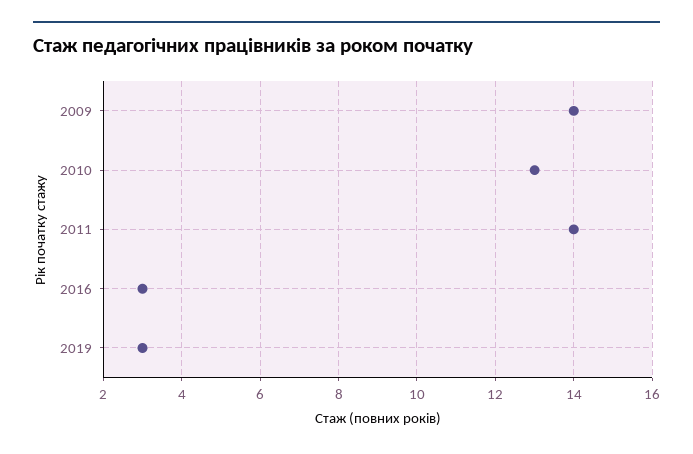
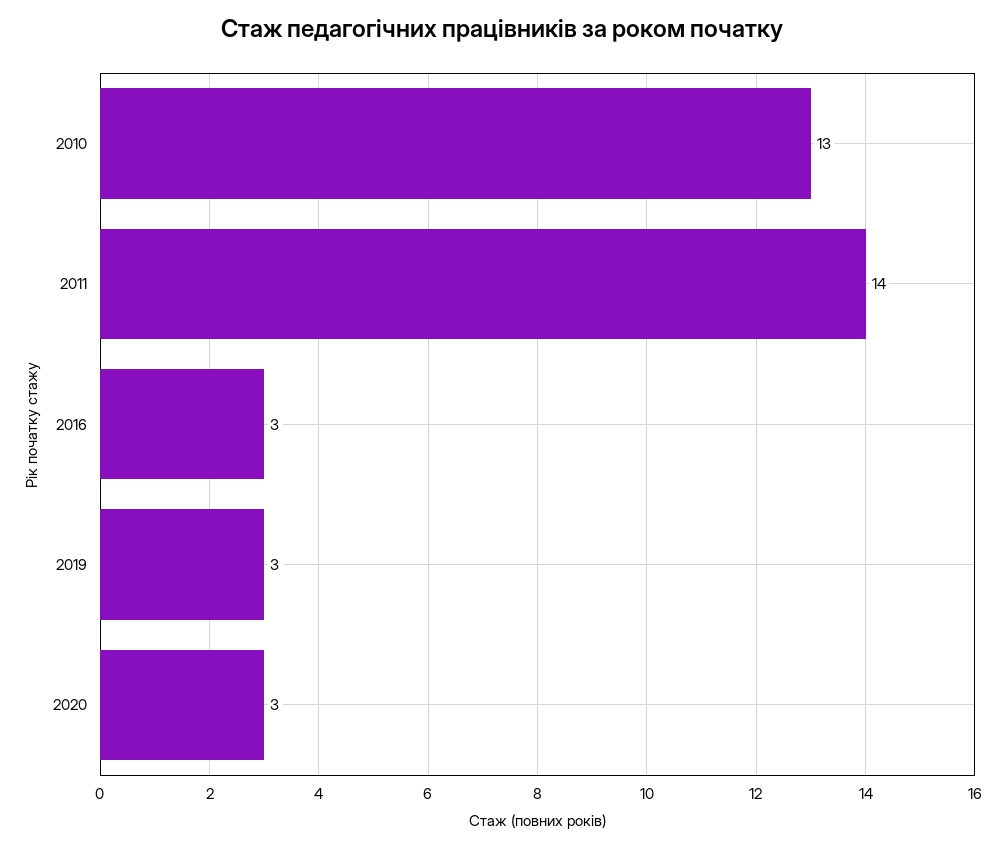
2009: 14 -> none
2020: none -> 3

